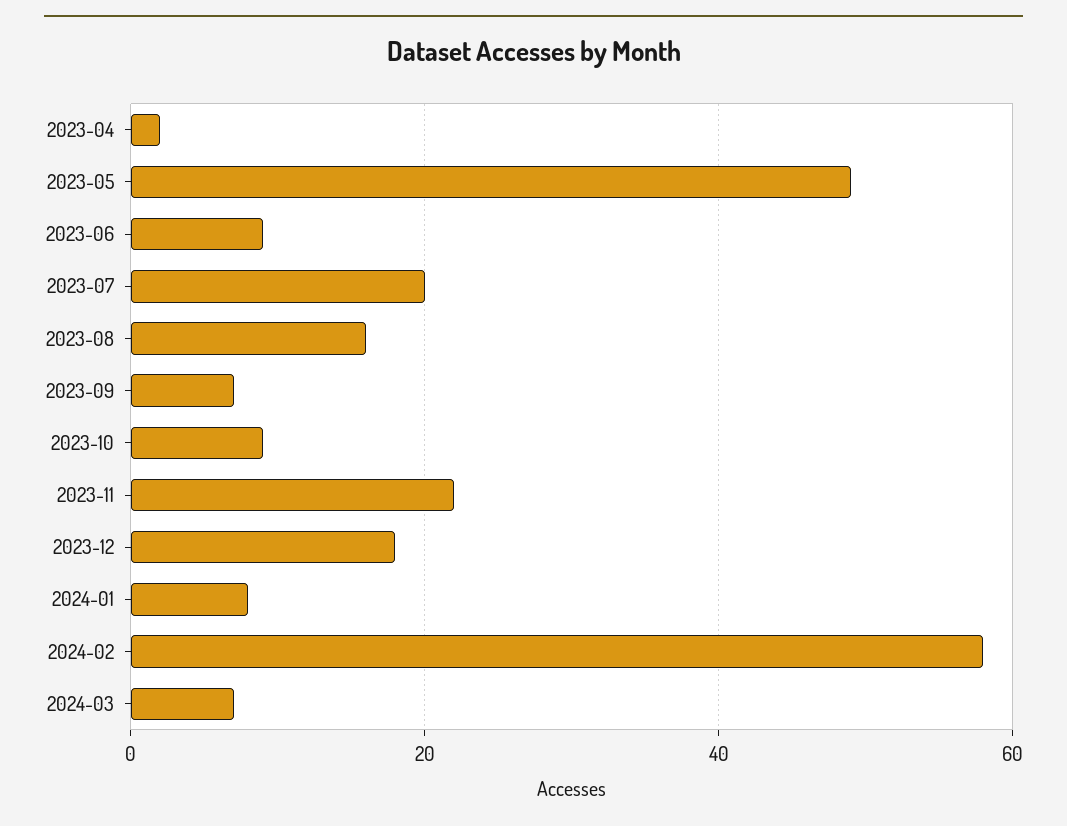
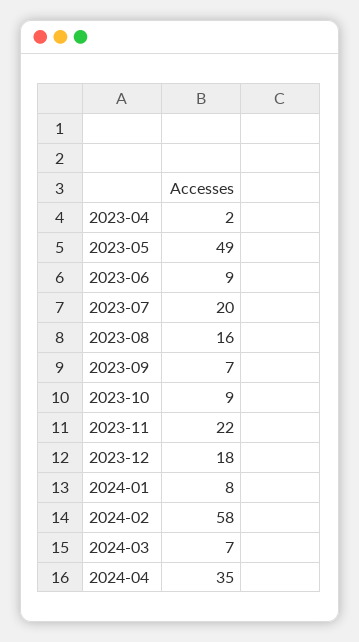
2024-04: none -> 35

